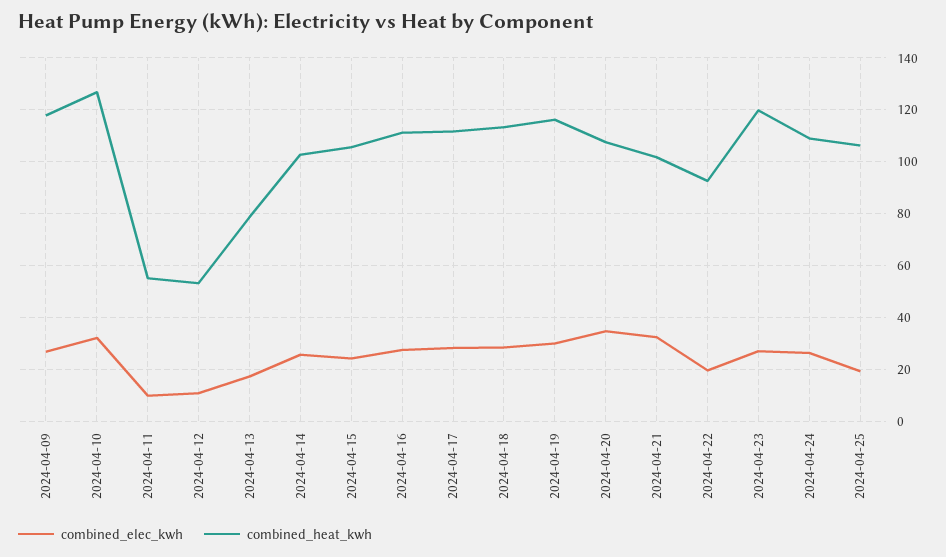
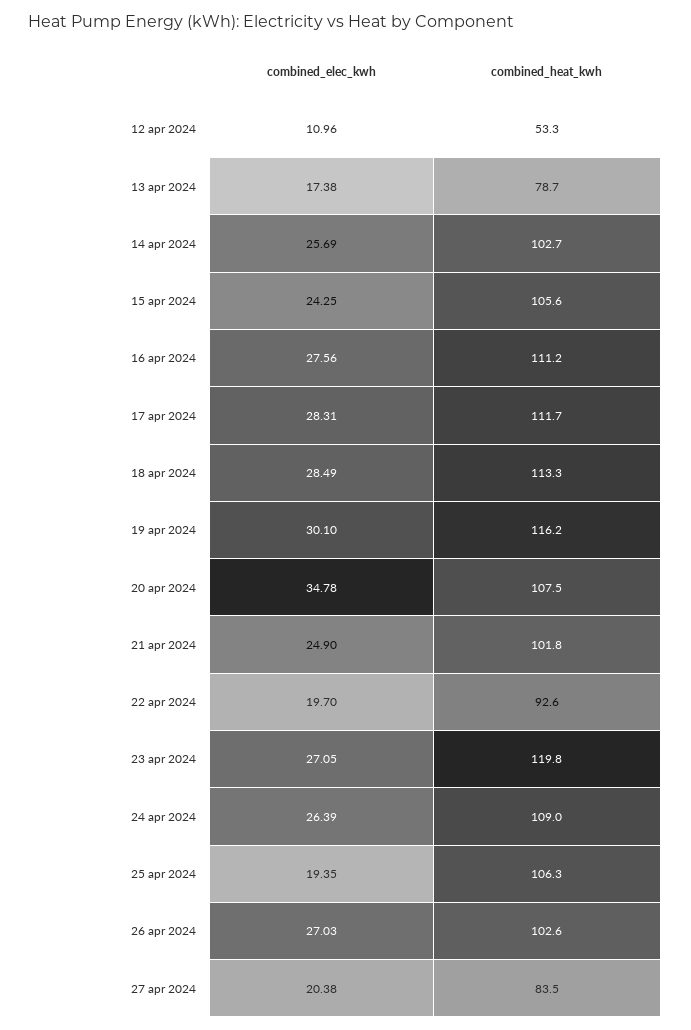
combined_elec_kwh, 2024-04-09: 27.5 -> none
combined_heat_kwh, 2024-04-09: 117.5 -> none
combined_elec_kwh, 2024-04-10: 32.5 -> none
combined_heat_kwh, 2024-04-10: 127.5 -> none
combined_elec_kwh, 2024-04-11: 10 -> none
combined_heat_kwh, 2024-04-11: 55 -> none
combined_elec_kwh, 2024-04-21: 32.5 -> 24.9
combined_elec_kwh, 26 apr 2024: none -> 27.03
combined_heat_kwh, 26 apr 2024: none -> 102.6
combined_elec_kwh, 27 apr 2024: none -> 20.38
combined_heat_kwh, 27 apr 2024: none -> 83.5

